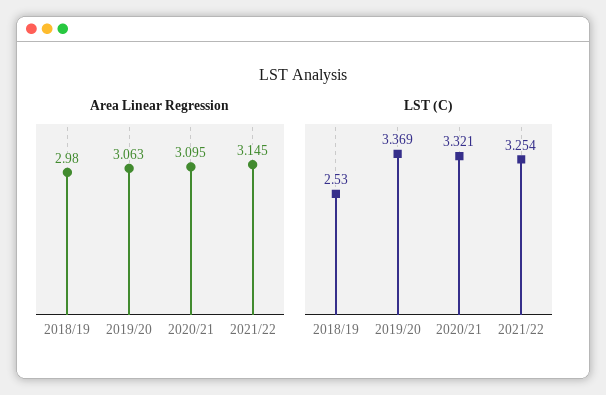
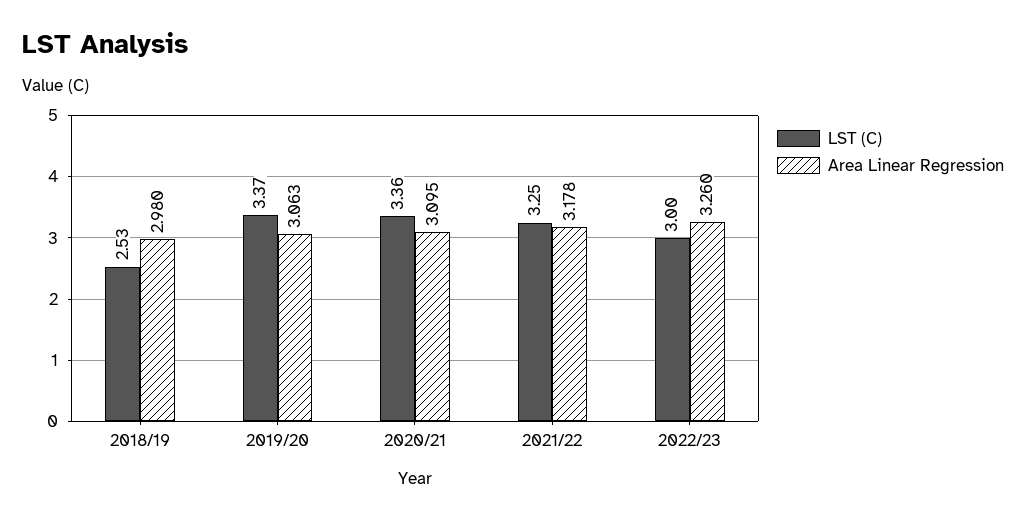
Area Linear Regression, 2021/22: 3.145 -> 3.178
LST (C), 2020/21: 3.321 -> 3.36
LST (C), 2022/23: none -> 3
Area Linear Regression, 2022/23: none -> 3.26

